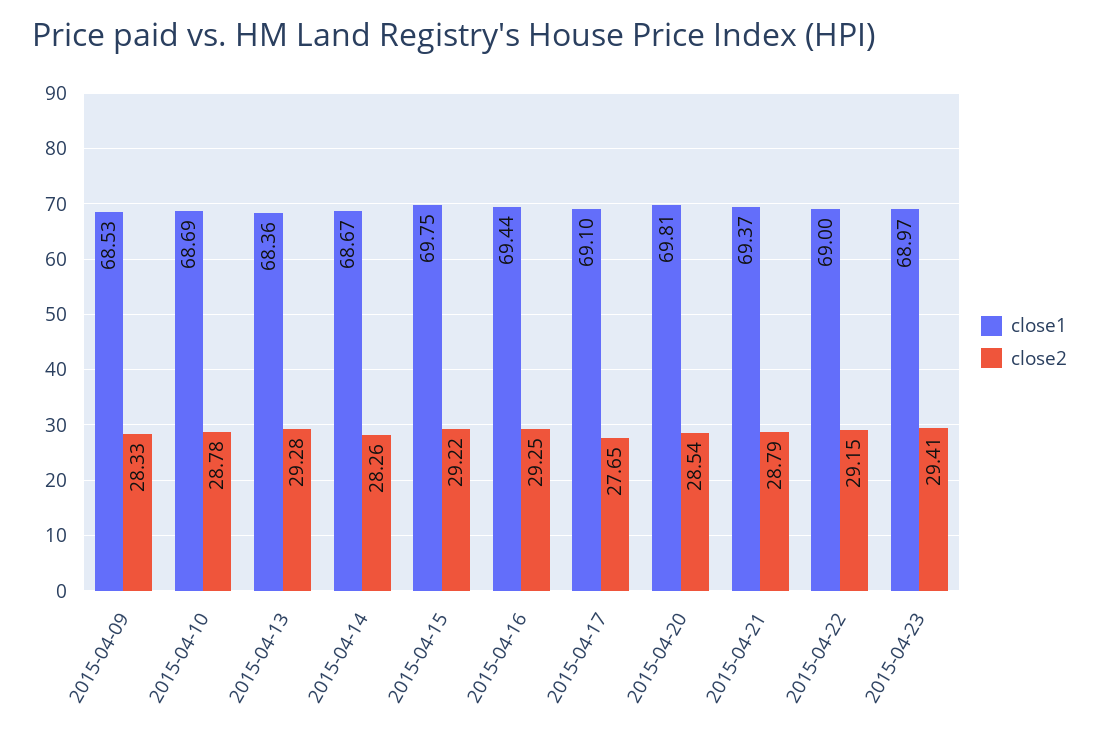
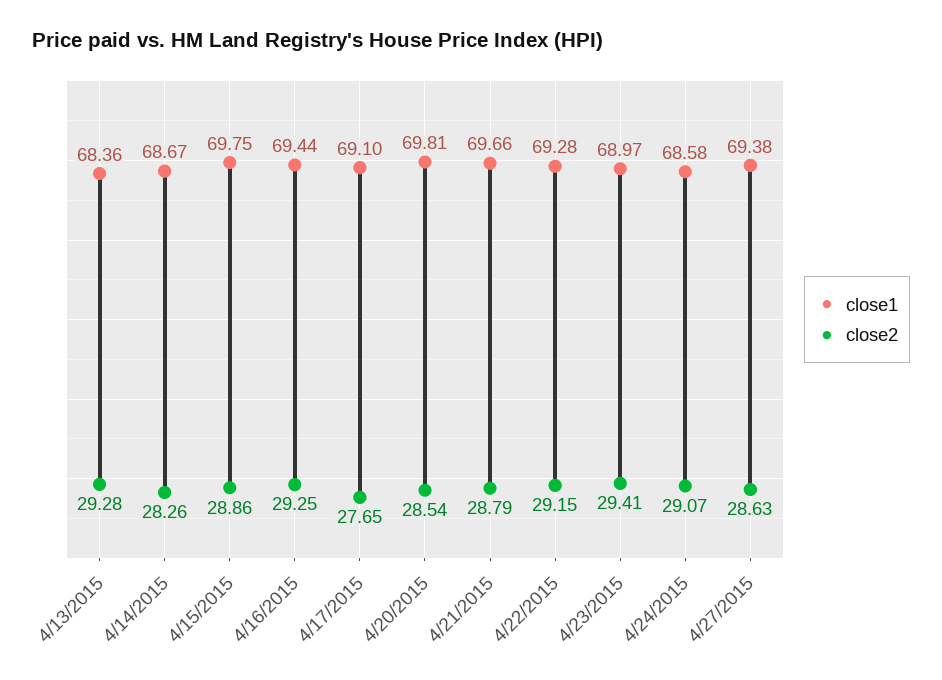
close1, 2015-04-09: 68.53 -> none
close2, 2015-04-09: 28.33 -> none
close1, 2015-04-10: 68.69 -> none
close2, 2015-04-10: 28.78 -> none
close2, 2015-04-15: 29.22 -> 28.86
close1, 2015-04-21: 69.37 -> 69.66
close1, 2015-04-22: 69 -> 69.28
close1, 4/24/2015: none -> 68.58
close2, 4/24/2015: none -> 29.07
close1, 4/27/2015: none -> 69.38
close2, 4/27/2015: none -> 28.63

